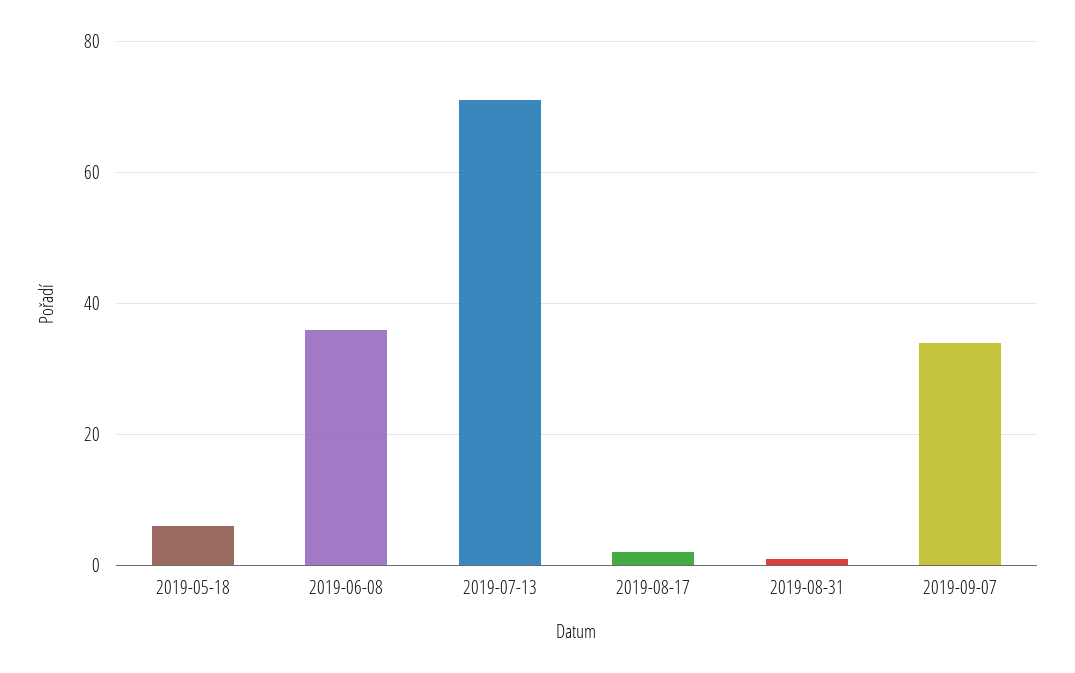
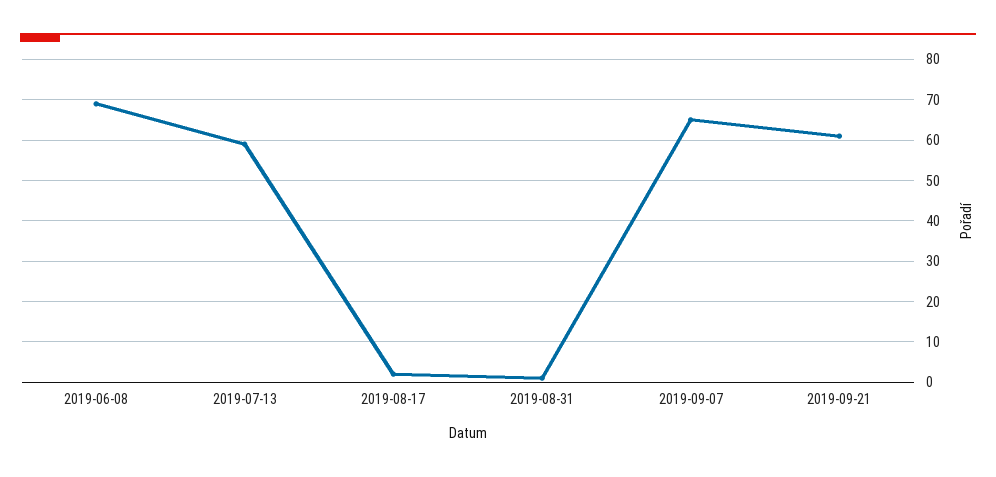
2019-05-18: 5 -> none
2019-06-08: 35 -> 70
2019-07-13: 70 -> 60
2019-09-07: 35 -> 65
2019-09-21: none -> 60

